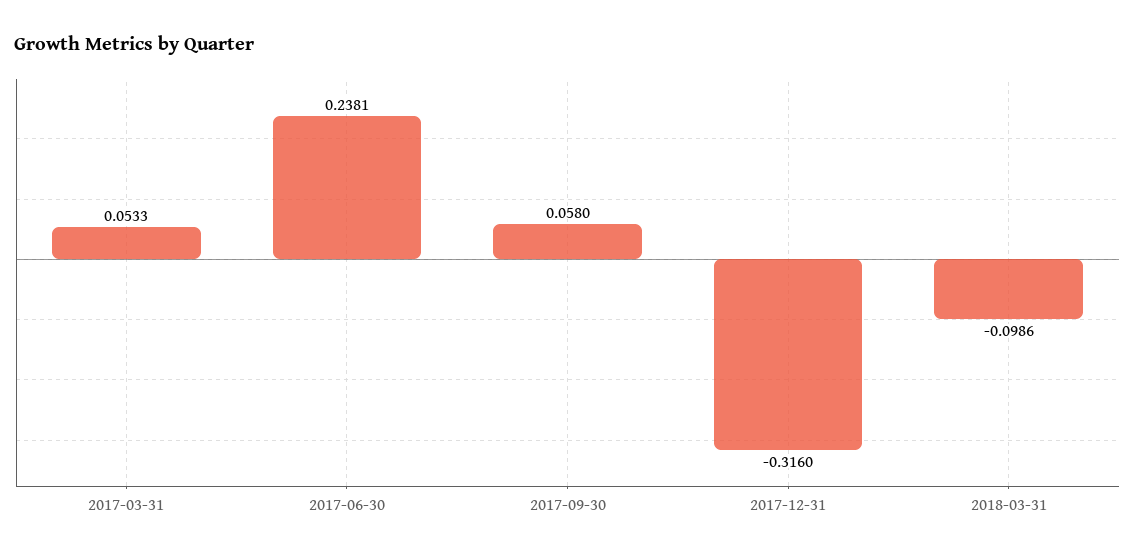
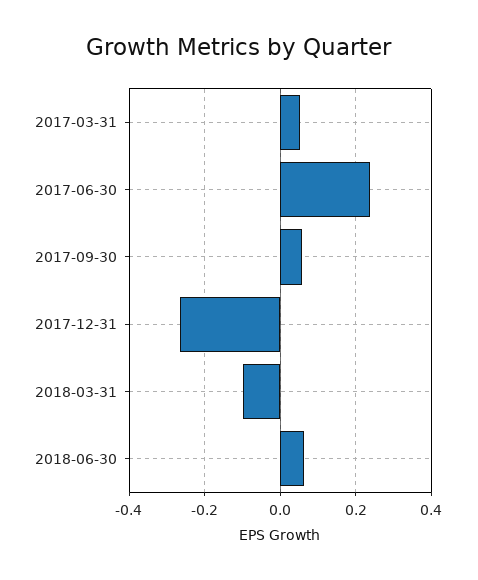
2017-12-31: -0.316 -> -0.26
2018-06-30: none -> 0.06

